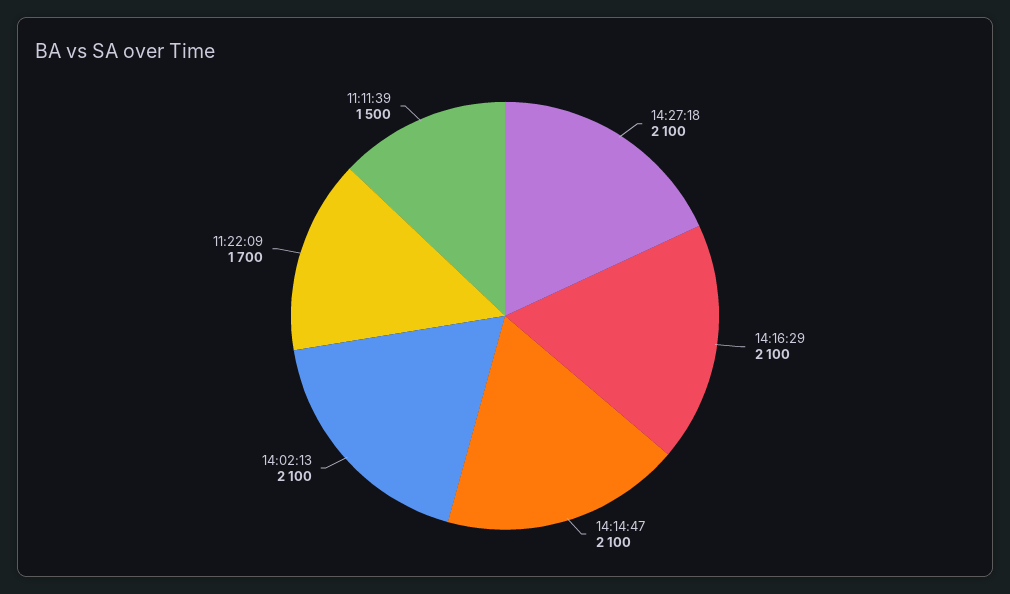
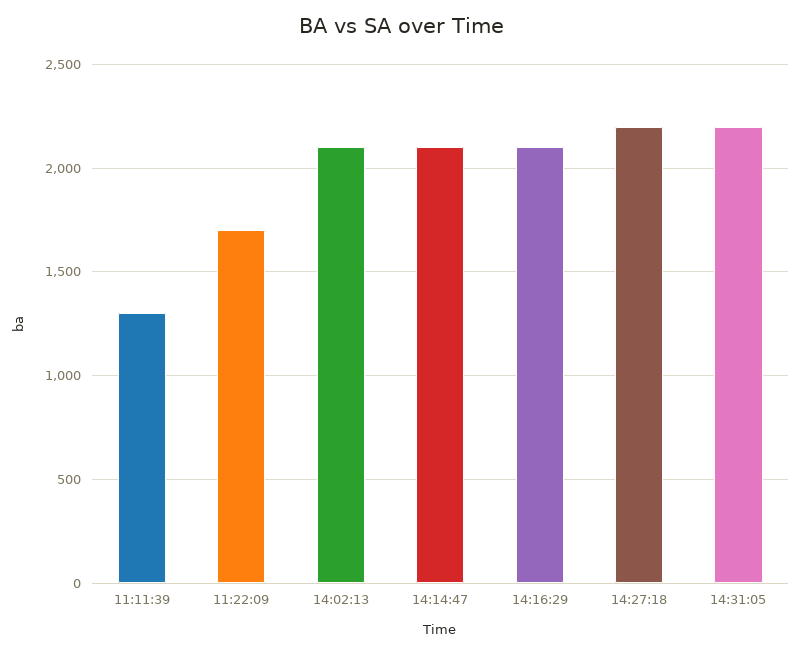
14:27:18: 2100 -> 2200
11:11:39: 1500 -> 1300
14:31:05: none -> 2200

